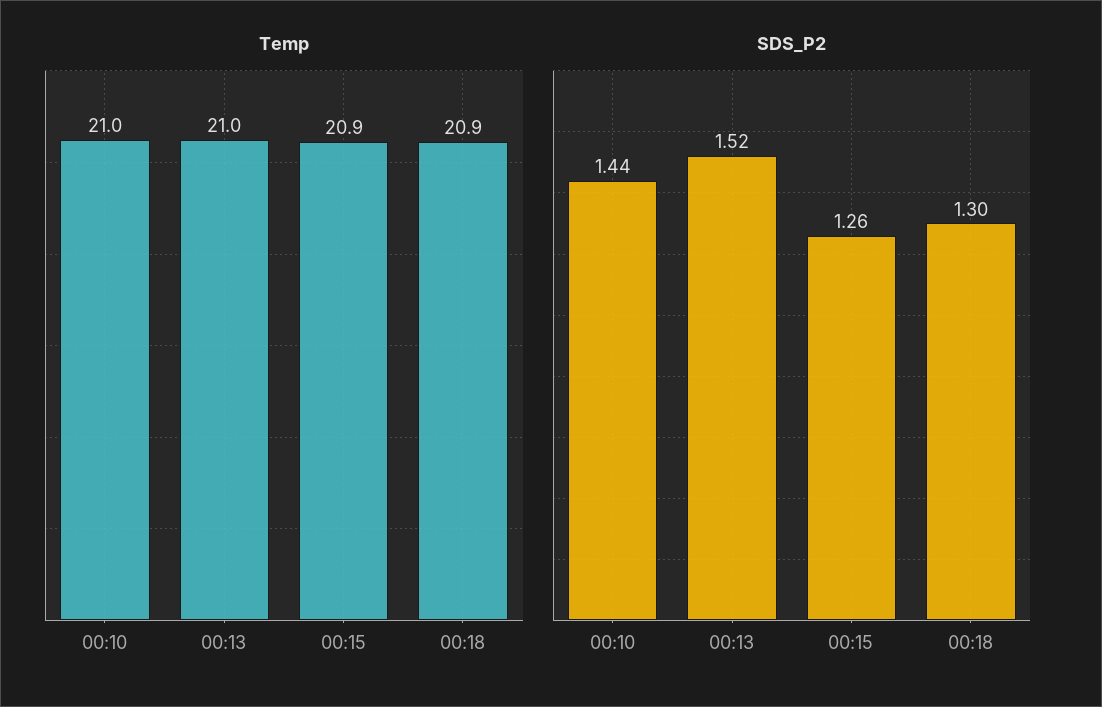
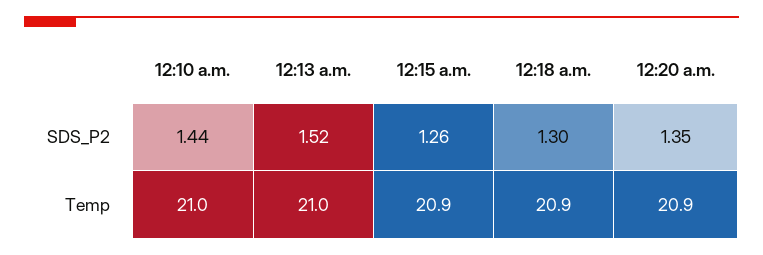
SDS_P2, 12:20 a.m.: none -> 1.35
Temp, 12:20 a.m.: none -> 20.9

